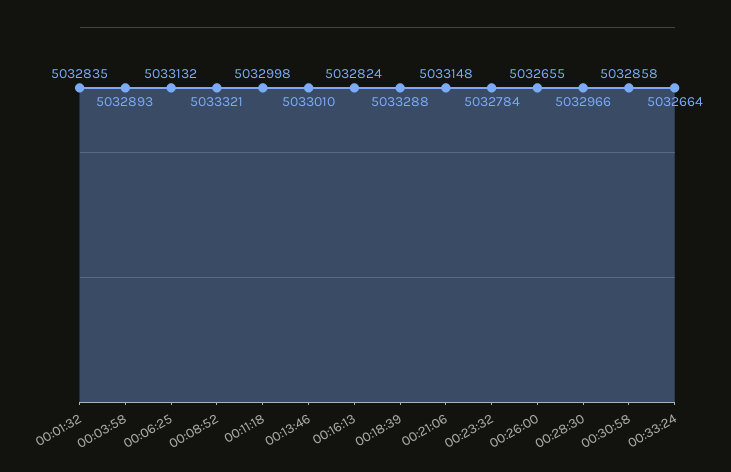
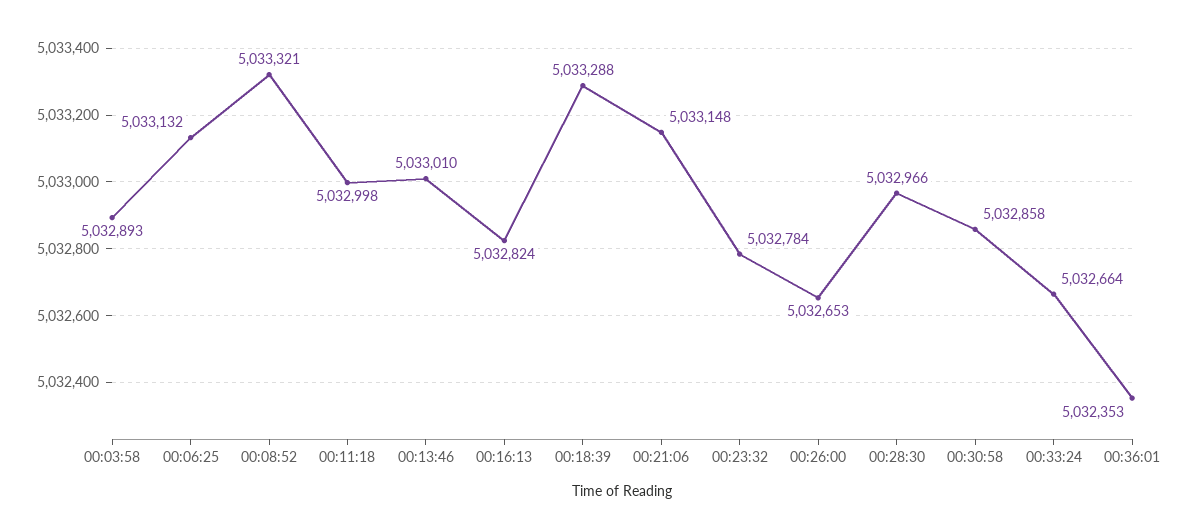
00:01:32: 5032835 -> none
00:26:00: 5032655 -> 5032653
00:36:01: none -> 5032353

